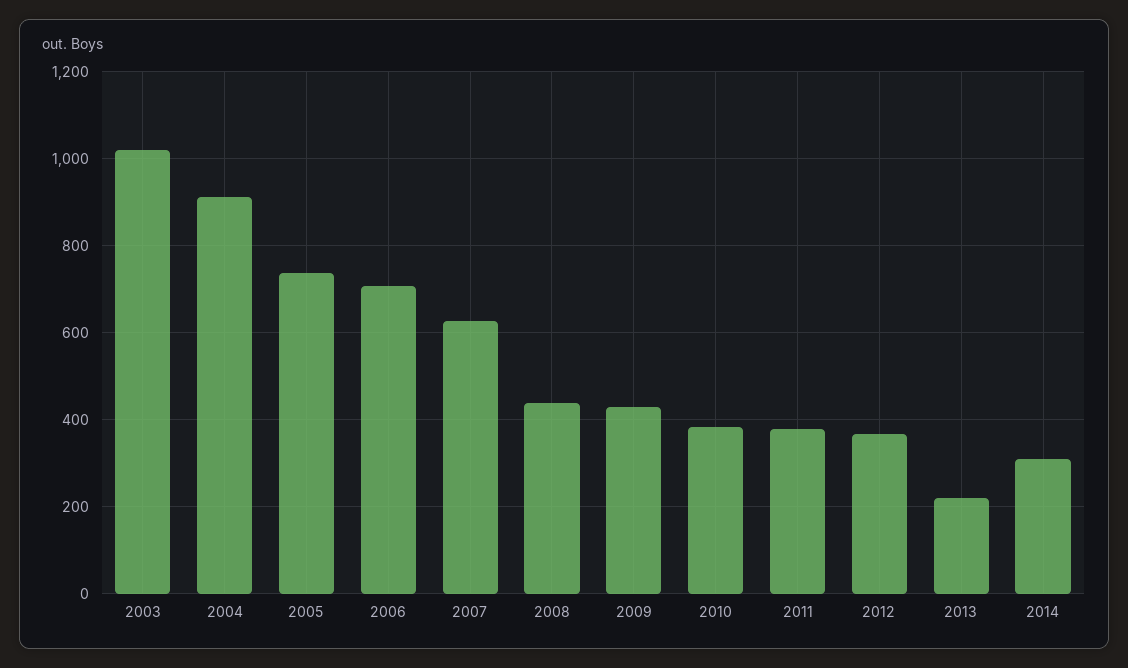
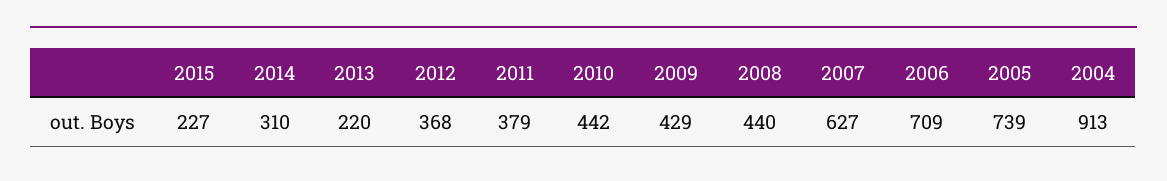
2003: 1020 -> none
2010: 380 -> 442
2015: none -> 227

